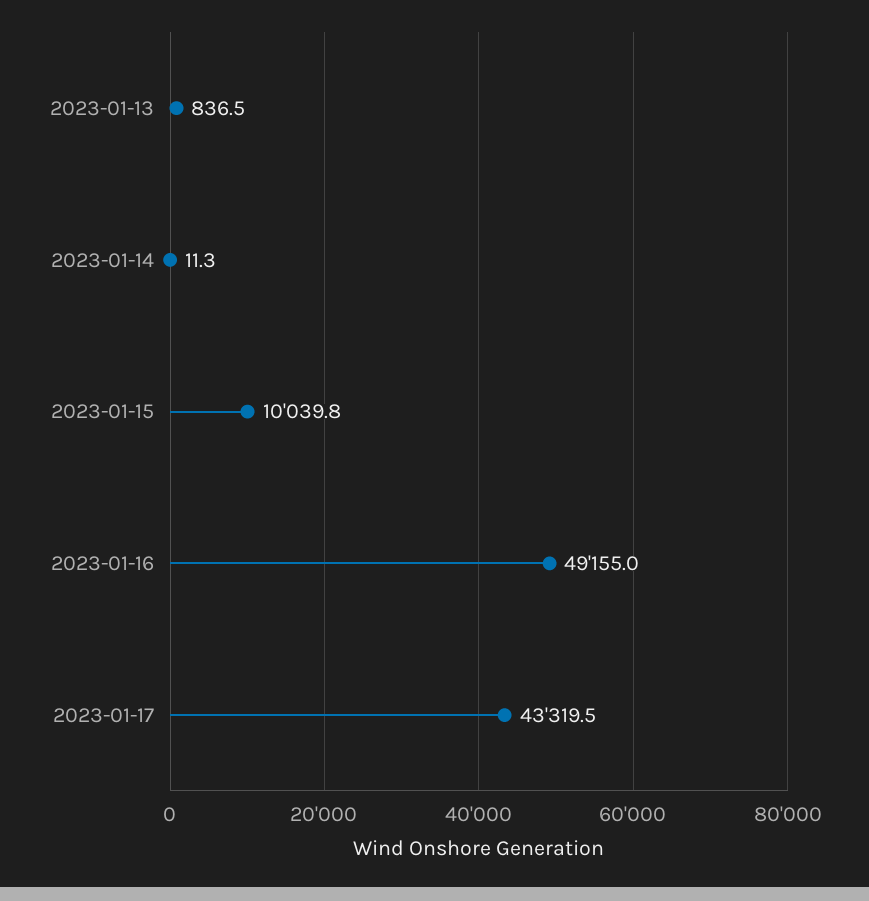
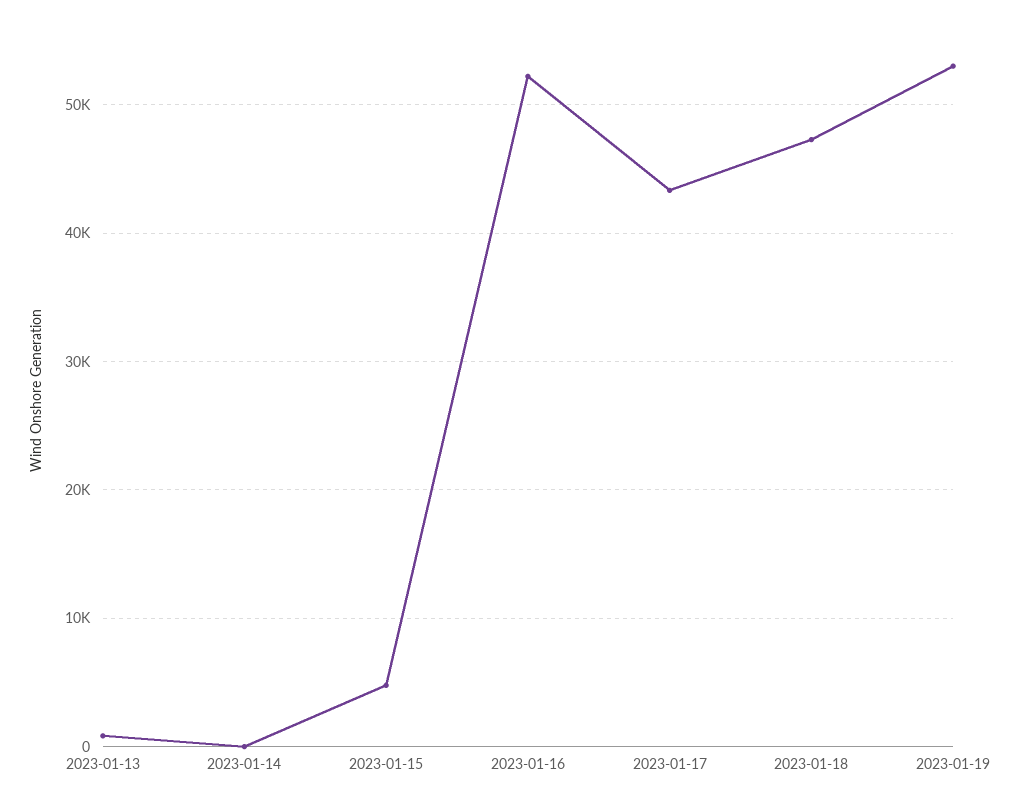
2023-01-15: 10039.8 -> 5000
2023-01-16: 49155 -> 52000
2023-01-18: none -> 47000
2023-01-19: none -> 53000

